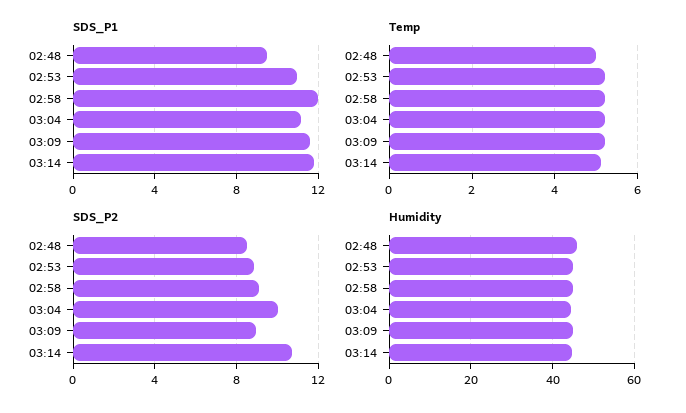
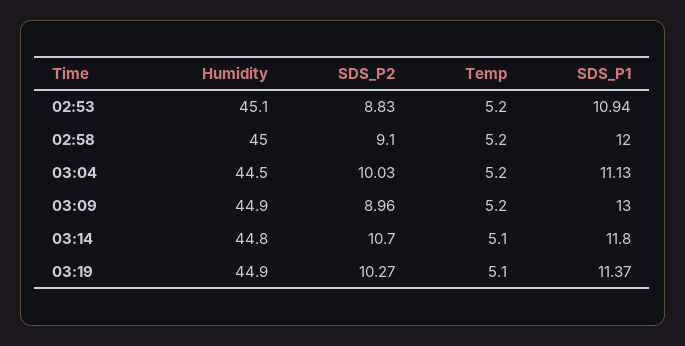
SDS_P1, 02:48: 9.5 -> none
SDS_P1, 03:09: 11.5 -> 13
Temp, 02:48: 5 -> none
SDS_P2, 02:48: 8.5 -> none
Humidity, 02:48: 46 -> none
Humidity, 03:19: none -> 44.9
SDS_P2, 03:19: none -> 10.27
Temp, 03:19: none -> 5.1
SDS_P1, 03:19: none -> 11.37

